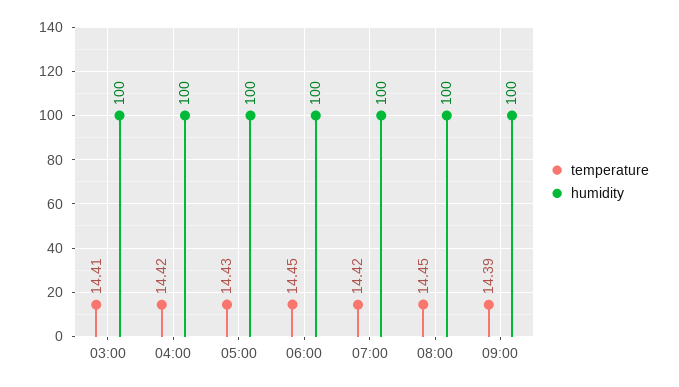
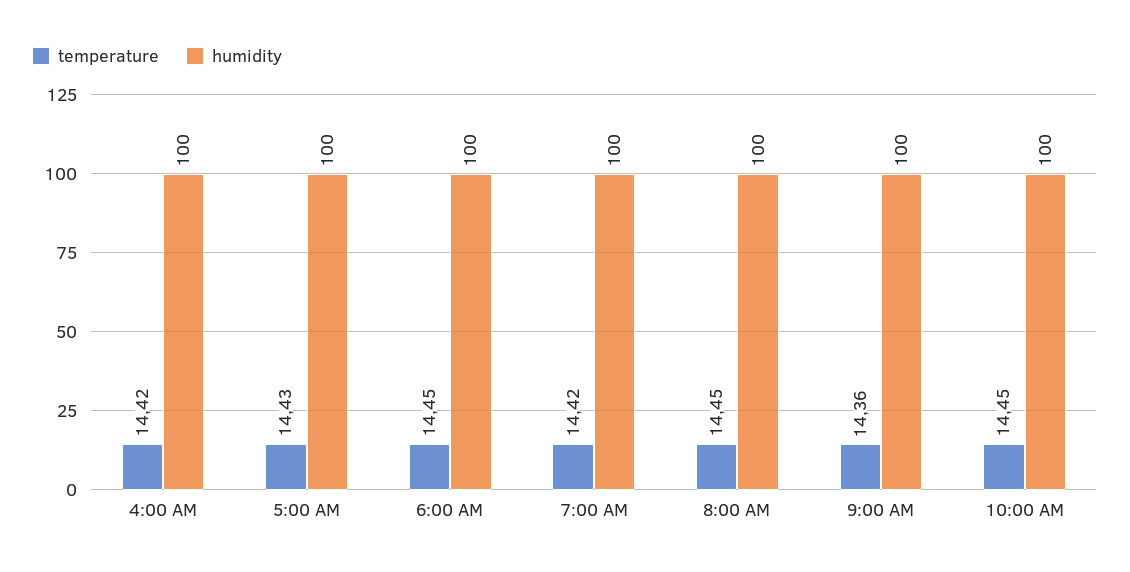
temperature, 03:00: 14.41 -> none
humidity, 03:00: 100 -> none
temperature, 09:00: 14.39 -> 14.36
temperature, 10:00 AM: none -> 14.45
humidity, 10:00 AM: none -> 100

